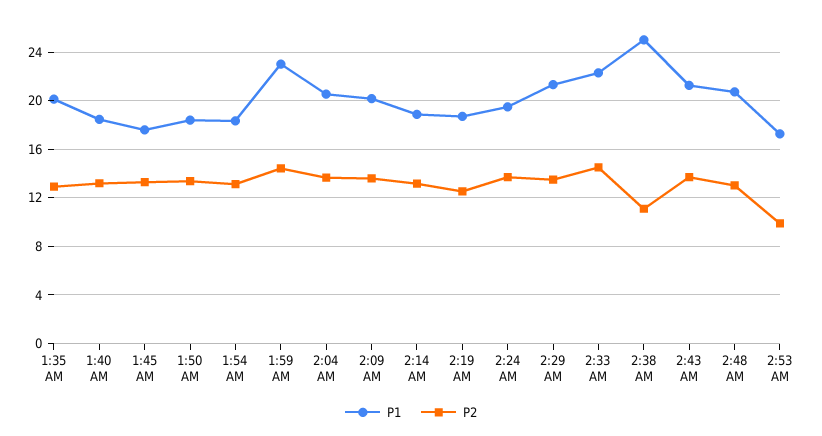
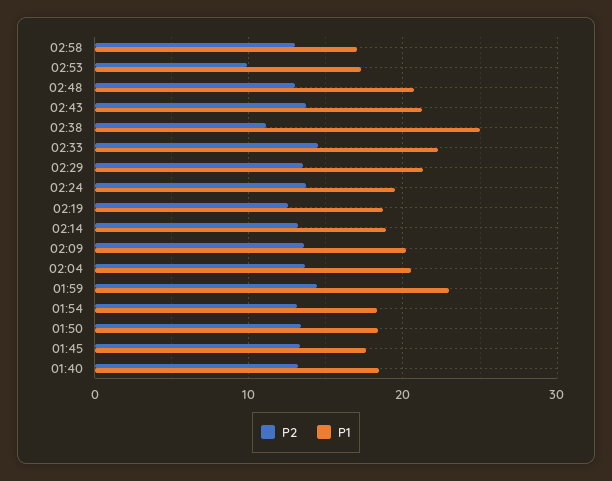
P1, 1:35 AM: 20 -> none
P2, 1:35 AM: 13 -> none
P2, 02:58: none -> 13
P1, 02:58: none -> 17

